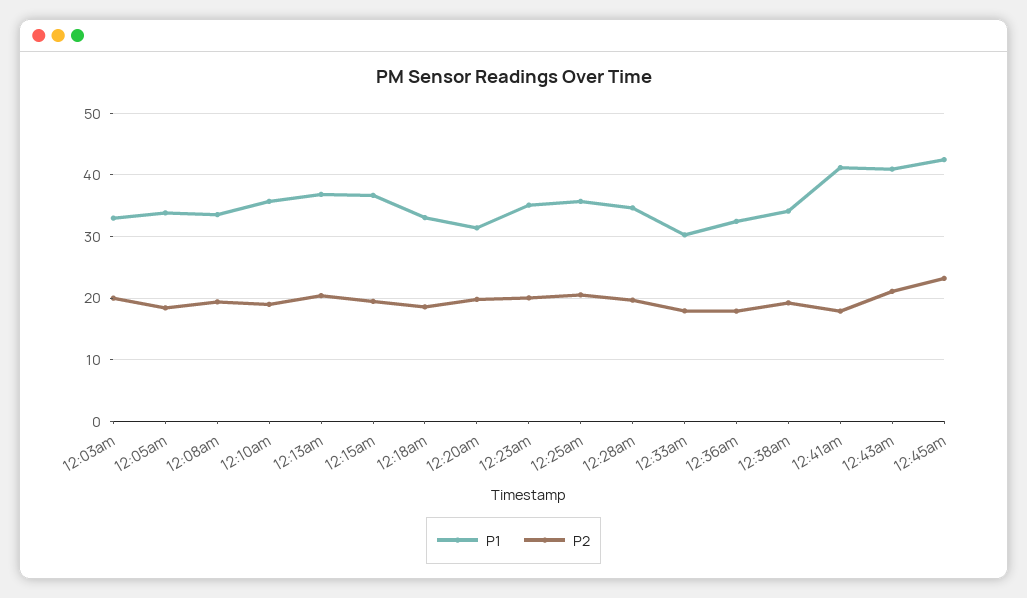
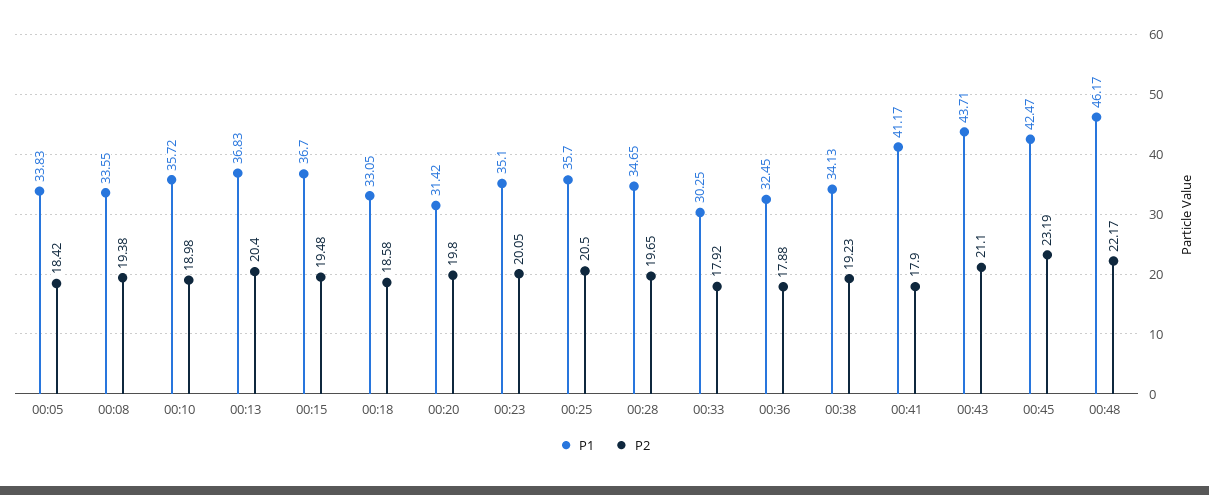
P1, 12:03am: 33 -> none
P2, 12:03am: 20 -> none
P1, 12:43am: 41 -> 43.71
P1, 00:48: none -> 46.17
P2, 00:48: none -> 22.17

